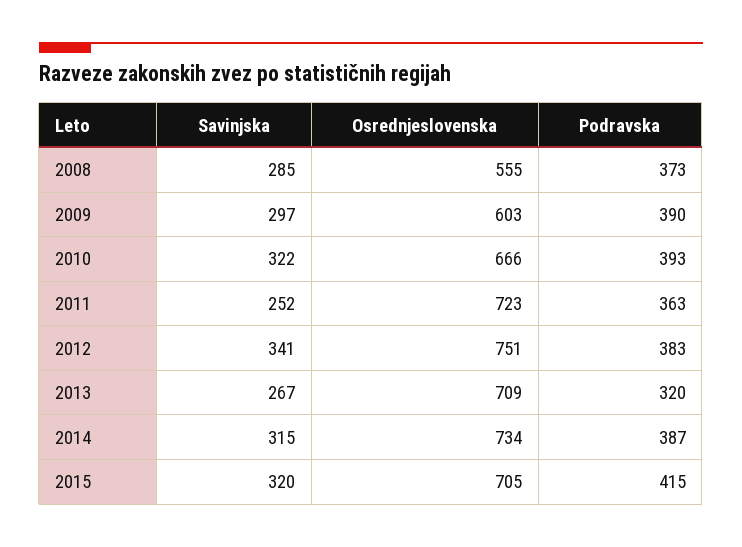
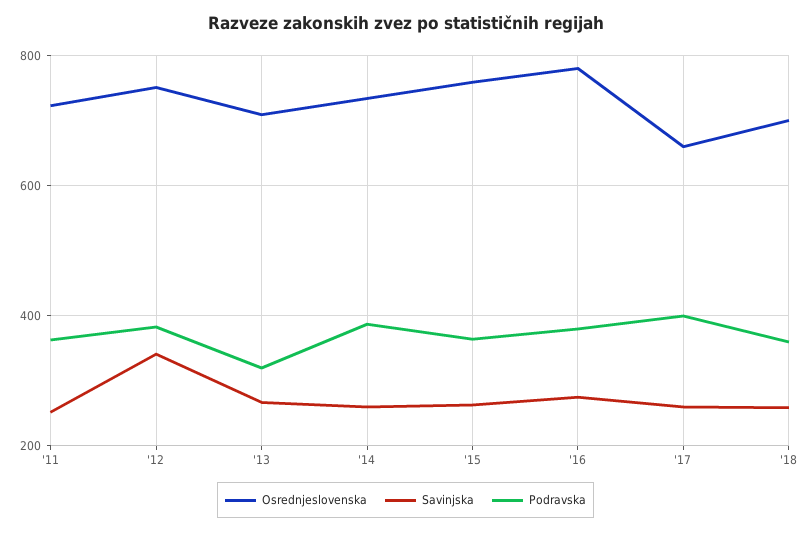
Savinjska, 2008: 285 -> none
Osrednjeslovenska, 2008: 555 -> none
Podravska, 2008: 373 -> none
Savinjska, 2009: 297 -> none
Osrednjeslovenska, 2009: 603 -> none
Podravska, 2009: 390 -> none
Savinjska, 2010: 322 -> none
Osrednjeslovenska, 2010: 666 -> none
Podravska, 2010: 393 -> none
Savinjska, 2014: 315 -> 260
Savinjska, 2015: 320 -> 260
Osrednjeslovenska, 2015: 705 -> 760
Podravska, 2015: 415 -> 360
Osrednjeslovenska, '16: none -> 780
Savinjska, '16: none -> 280
Podravska, '16: none -> 380
Osrednjeslovenska, '17: none -> 660
Savinjska, '17: none -> 260
Podravska, '17: none -> 400
Osrednjeslovenska, '18: none -> 700
Savinjska, '18: none -> 260
Podravska, '18: none -> 360

